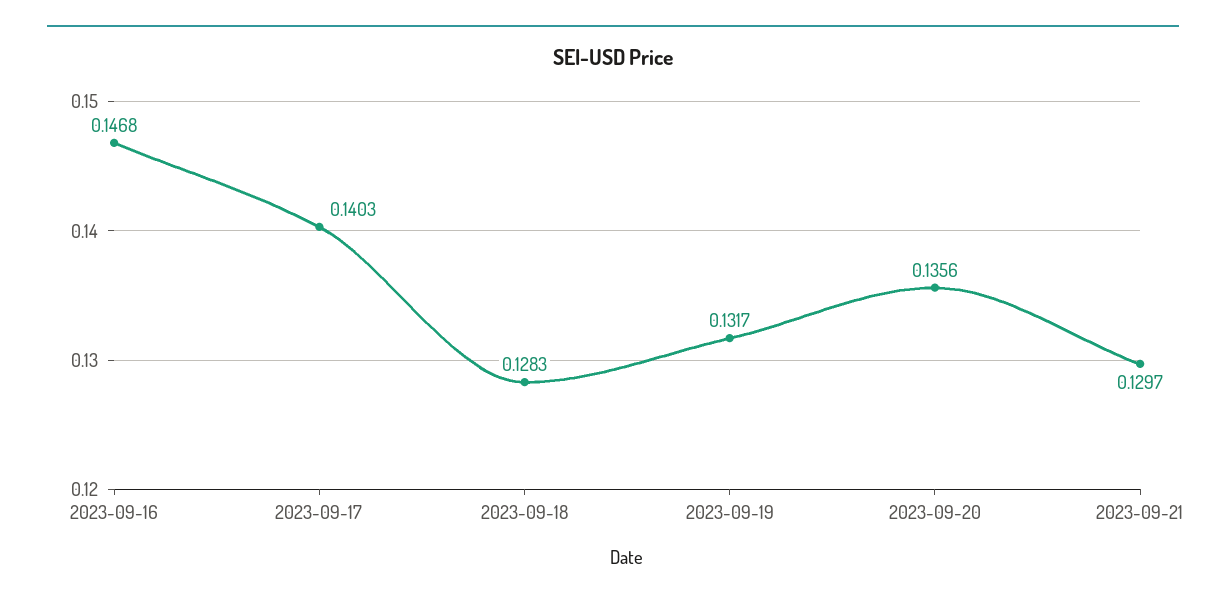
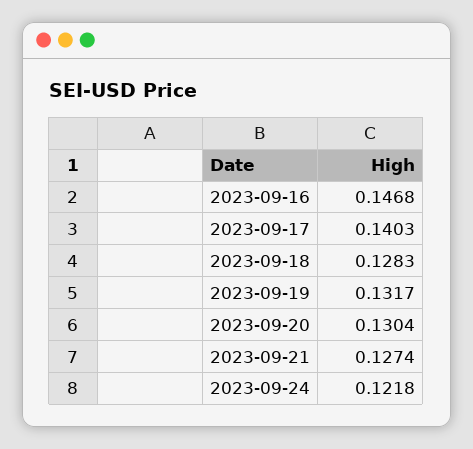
2023-09-20: 0.1356 -> 0.1304
2023-09-21: 0.1297 -> 0.1274
2023-09-24: none -> 0.1218

